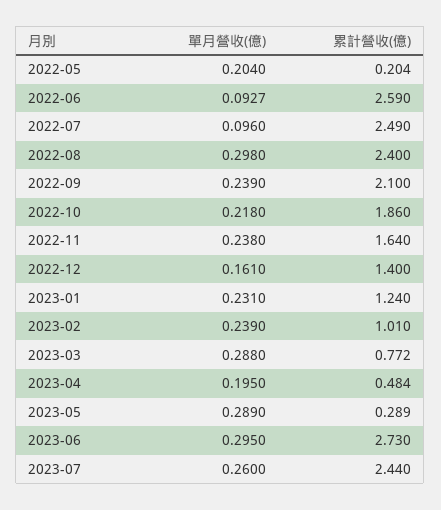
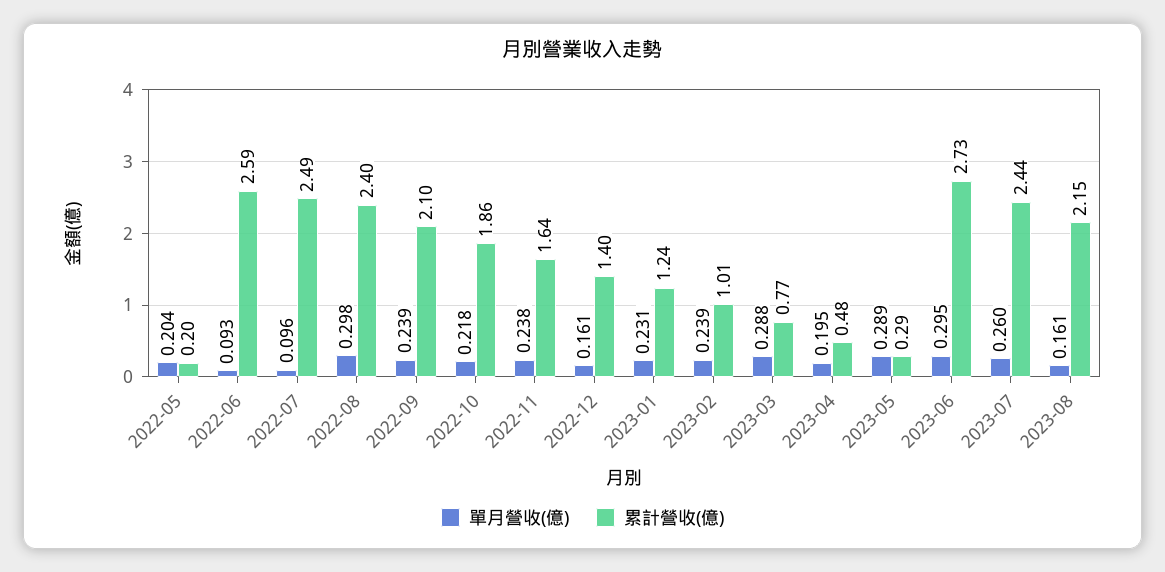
單月營收(億), 2023-08: none -> 0.161
累計營收(億), 2023-08: none -> 2.15

